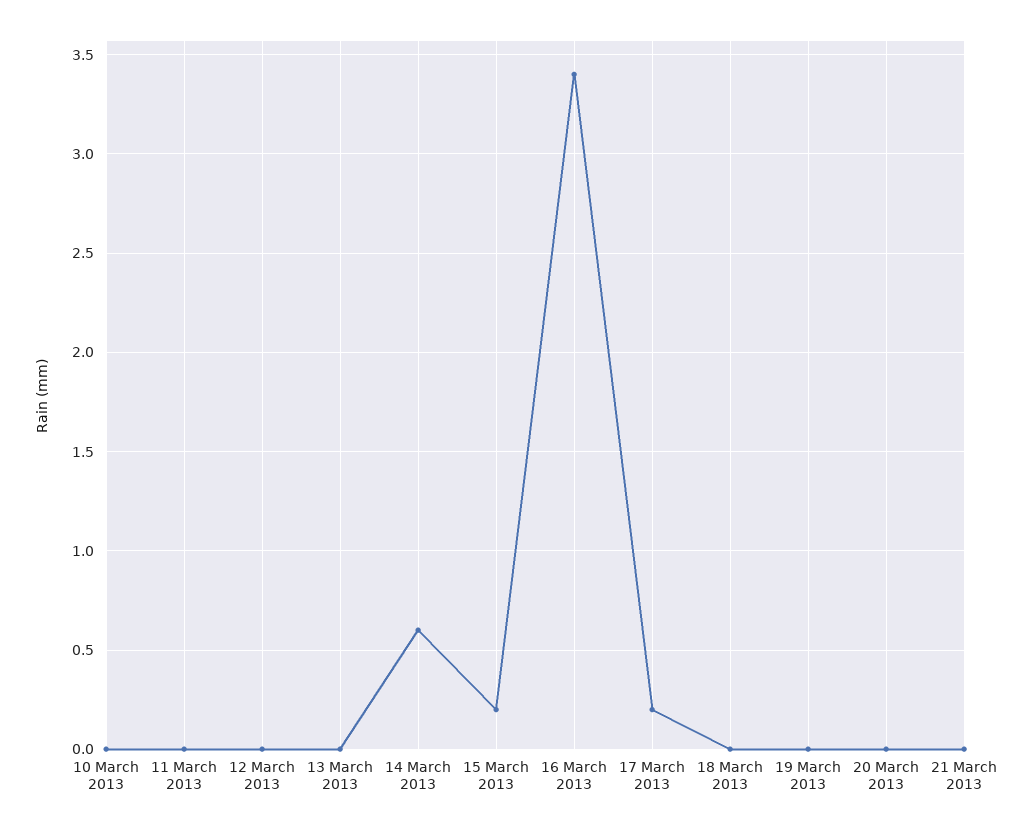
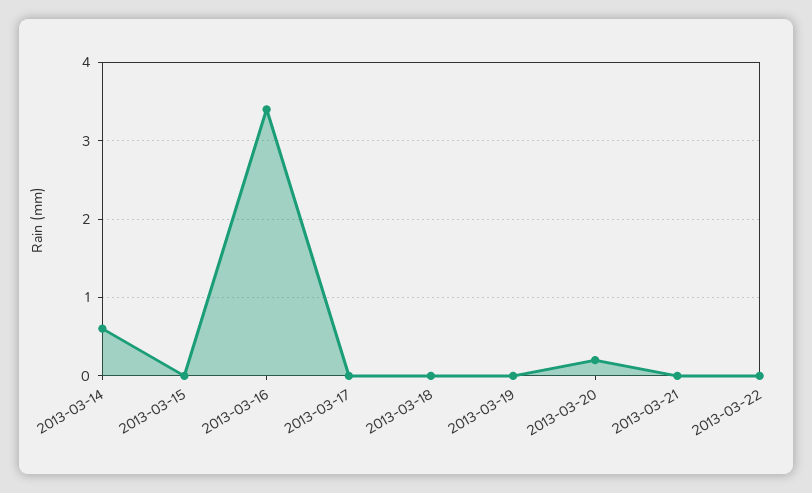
10 March 2013: 0 -> none
11 March 2013: 0 -> none
12 March 2013: 0 -> none
13 March 2013: 0 -> none
15 March 2013: 0.2 -> 0
17 March 2013: 0.2 -> 0
20 March 2013: 0 -> 0.2
2013-03-22: none -> 0

